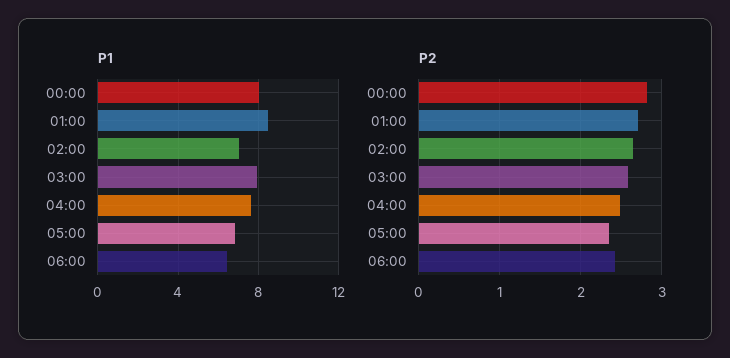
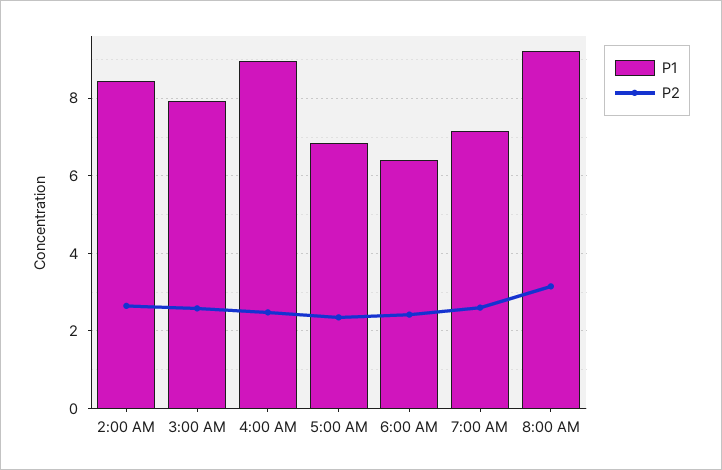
P1, 00:00: 8 -> none
P1, 01:00: 8.5 -> none
P1, 02:00: 7 -> 8.4
P1, 04:00: 7.5 -> 9
P2, 00:00: 2.8 -> none
P2, 01:00: 2.7 -> none
P1, 7:00 AM: none -> 7.2
P2, 7:00 AM: none -> 2.6
P1, 8:00 AM: none -> 9.2
P2, 8:00 AM: none -> 3.2

